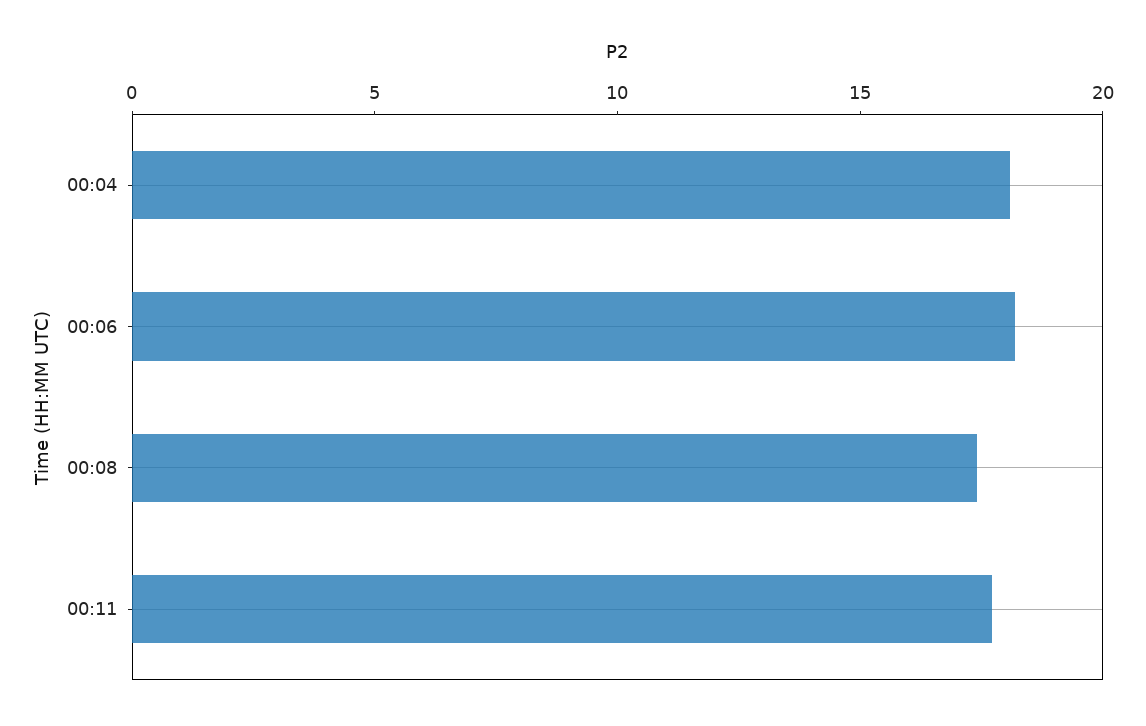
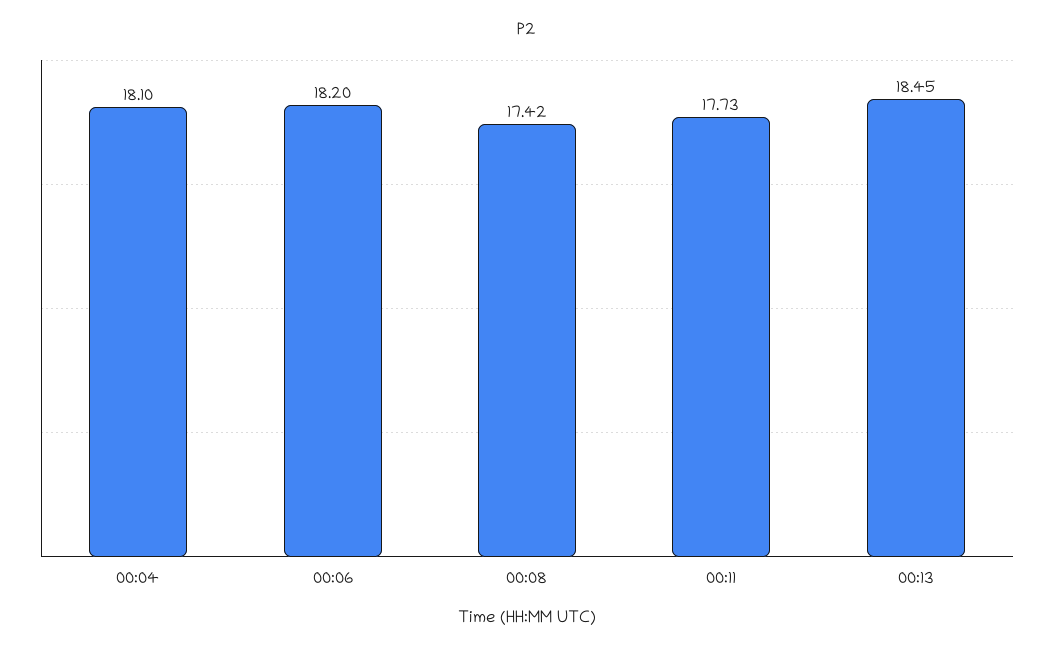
00:13: none -> 18.45

